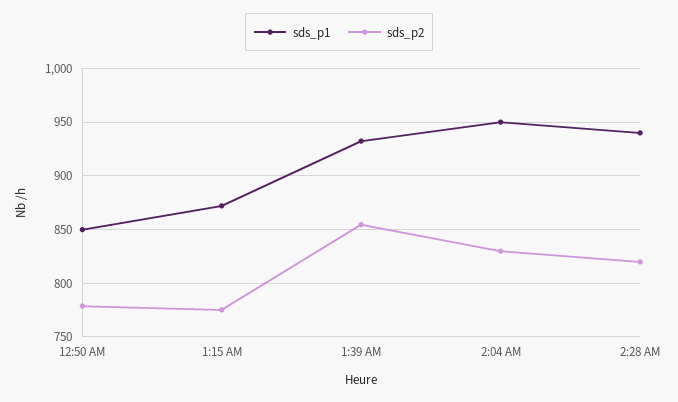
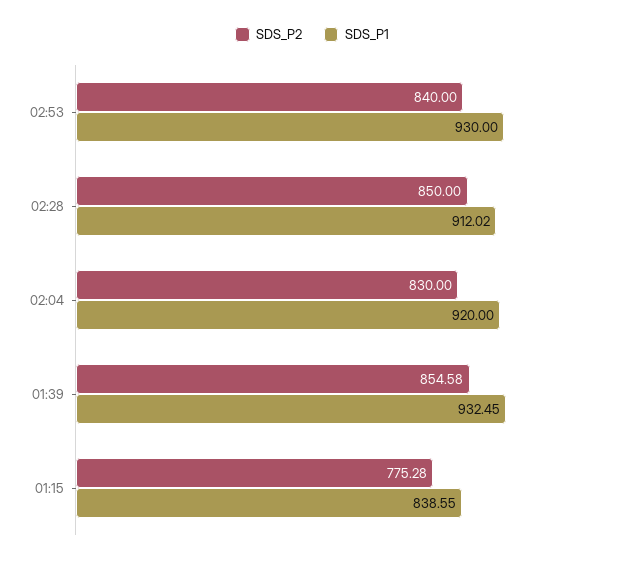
sds_p1, 12:50 AM: 850 -> none
sds_p2, 12:50 AM: 780 -> none
sds_p1, 1:15 AM: 870 -> 838.55
sds_p1, 2:04 AM: 950 -> 920
sds_p1, 2:28 AM: 940 -> 912.02
sds_p2, 2:28 AM: 820 -> 850
sds_p2, 02:53: none -> 840
sds_p1, 02:53: none -> 930

